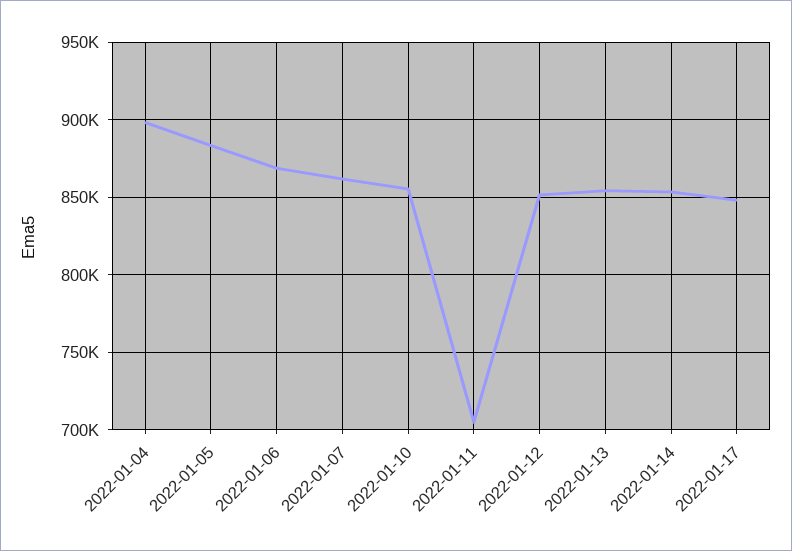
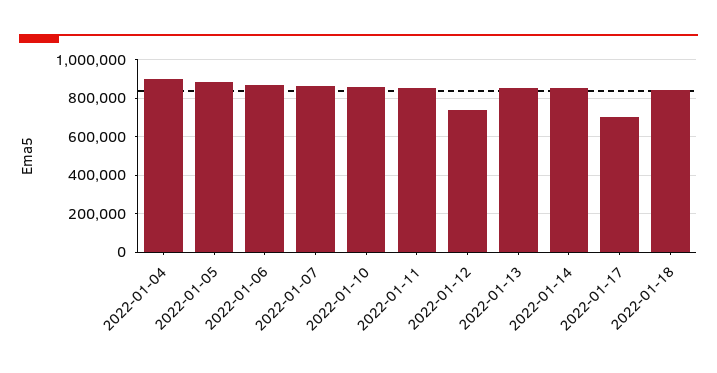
2022-01-11: 705000 -> 850000
2022-01-12: 850000 -> 750000
2022-01-17: 850000 -> 700000
2022-01-18: none -> 850000

